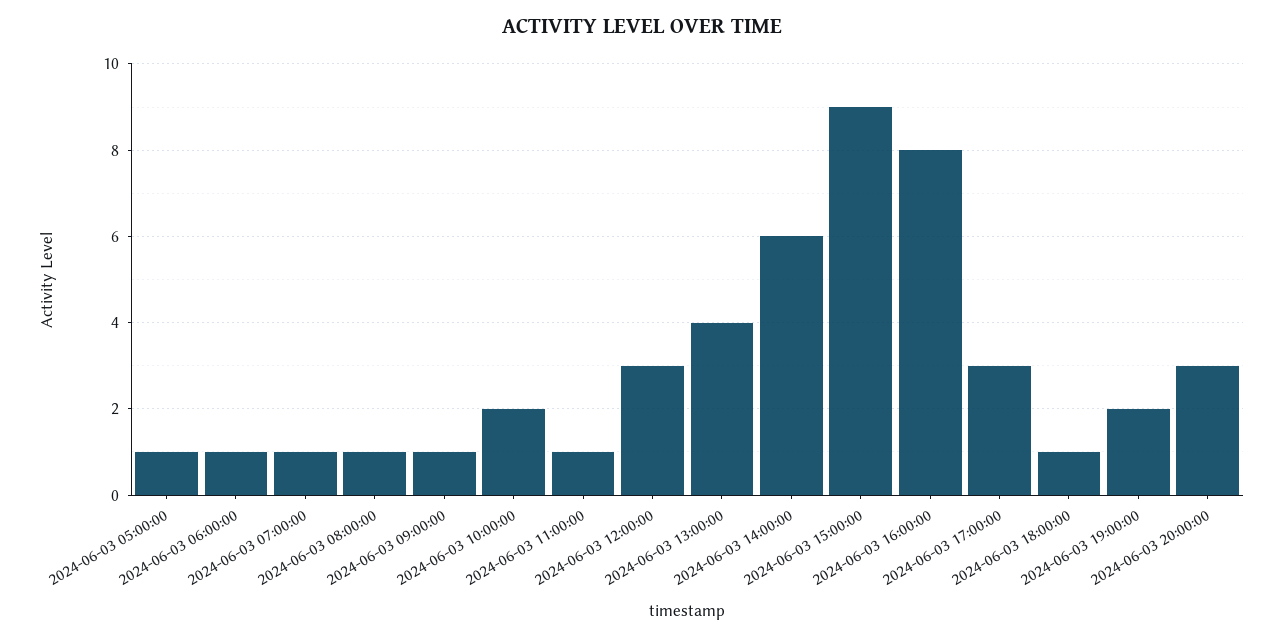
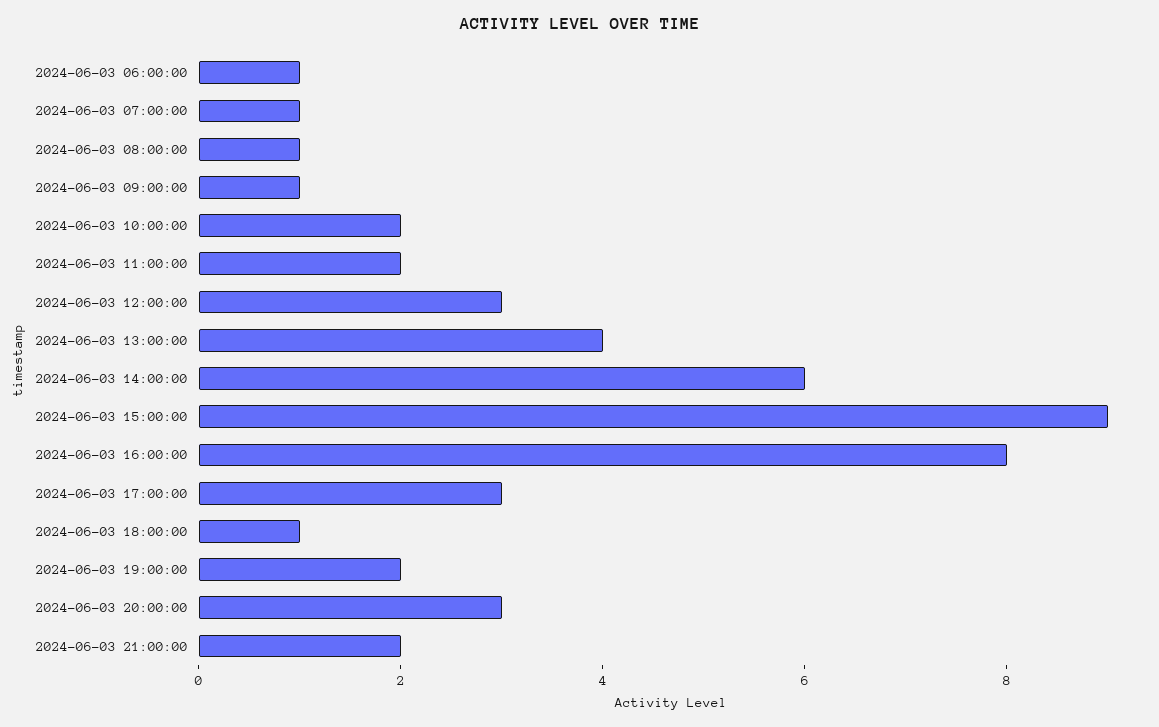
2024-06-03 05:00:00: 1 -> none
2024-06-03 11:00:00: 1 -> 2
2024-06-03 21:00:00: none -> 2

